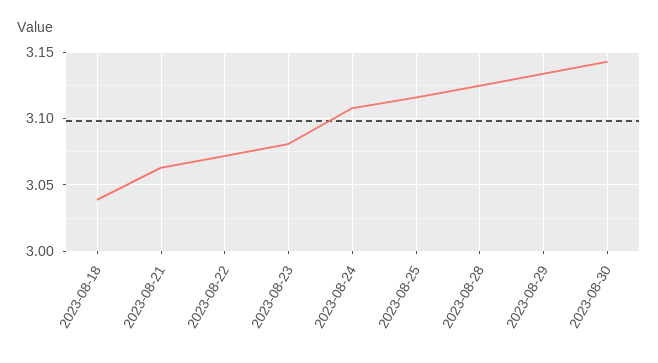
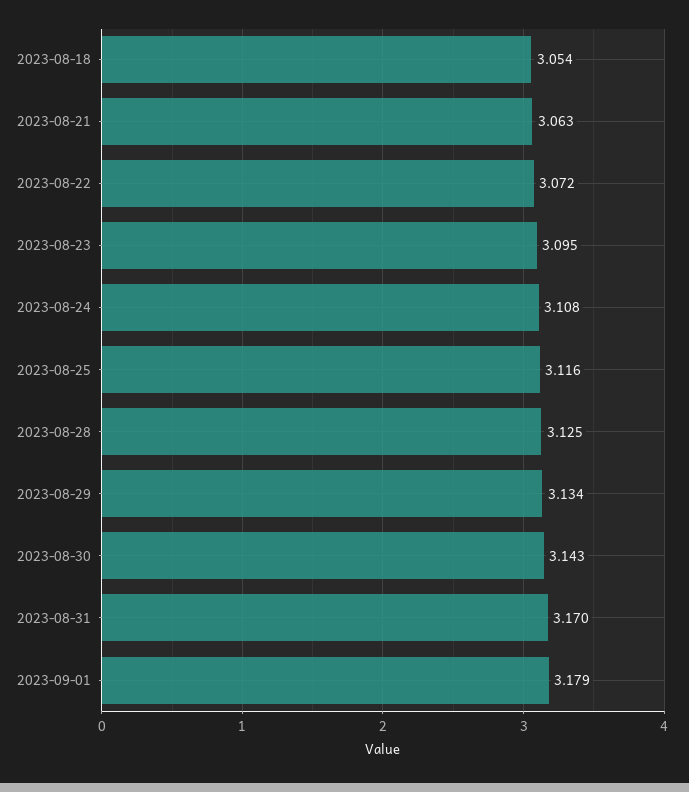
2023-08-18: 3.04 -> 3.054
2023-08-23: 3.08 -> 3.095
2023-08-31: none -> 3.17
2023-09-01: none -> 3.179

